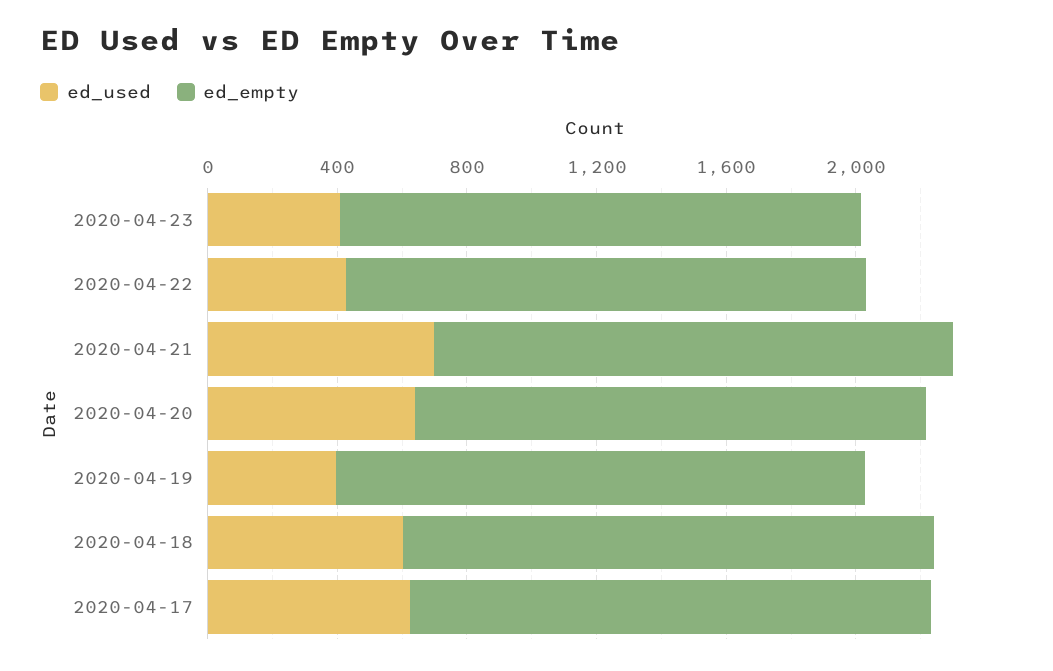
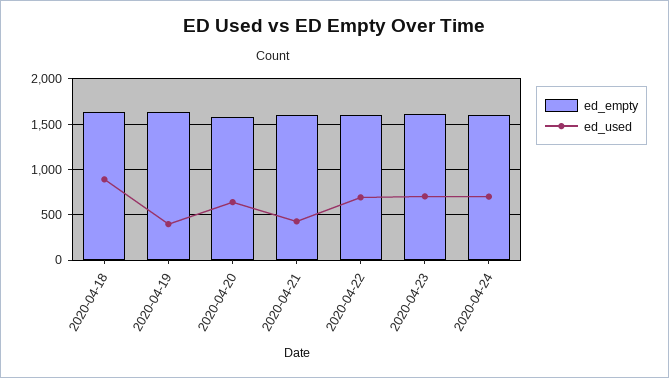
ed_used, 2020-04-23: 400 -> 700
ed_used, 2020-04-22: 400 -> 700
ed_used, 2020-04-21: 700 -> 400
ed_used, 2020-04-18: 600 -> 900
ed_used, 2020-04-17: 600 -> none
ed_empty, 2020-04-17: 1600 -> none
ed_empty, 2020-04-24: none -> 1600
ed_used, 2020-04-24: none -> 700

